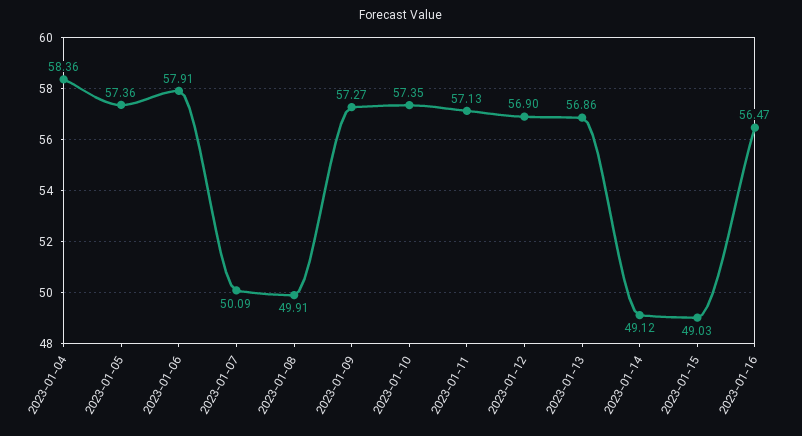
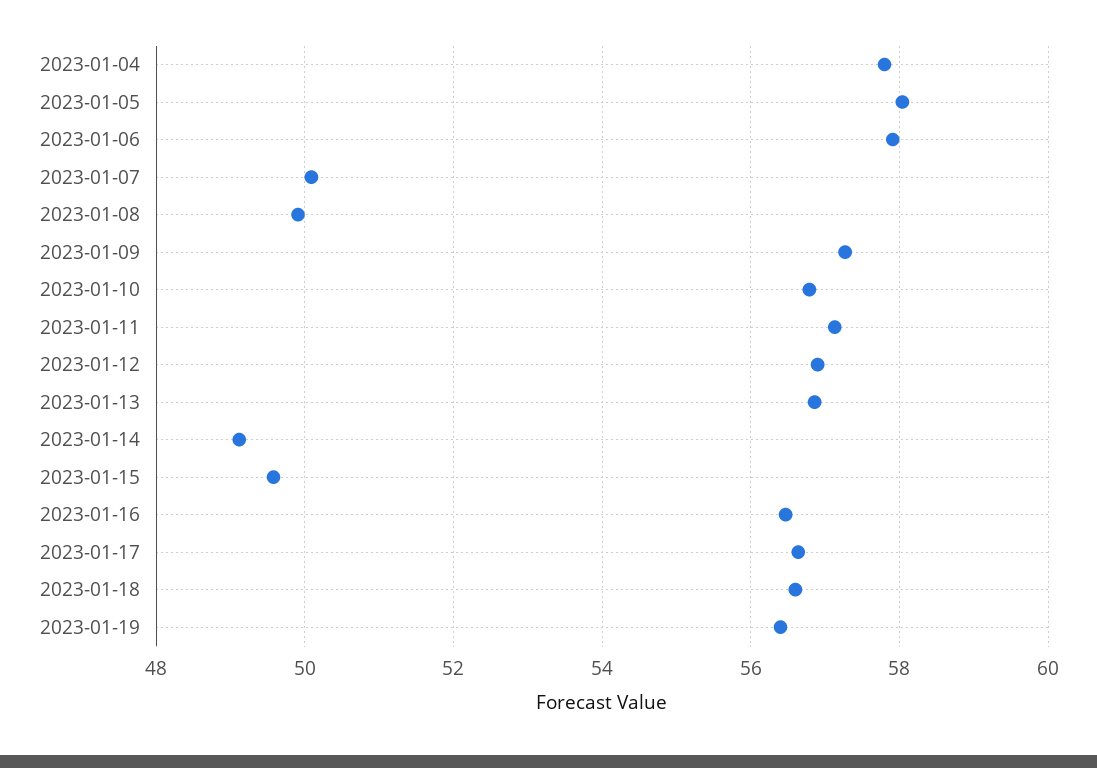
2023-01-04: 58.36 -> 57.8
2023-01-05: 57.36 -> 58
2023-01-10: 57.35 -> 56.8
2023-01-15: 49.03 -> 49.6
2023-01-17: none -> 56.6
2023-01-18: none -> 56.6
2023-01-19: none -> 56.4

